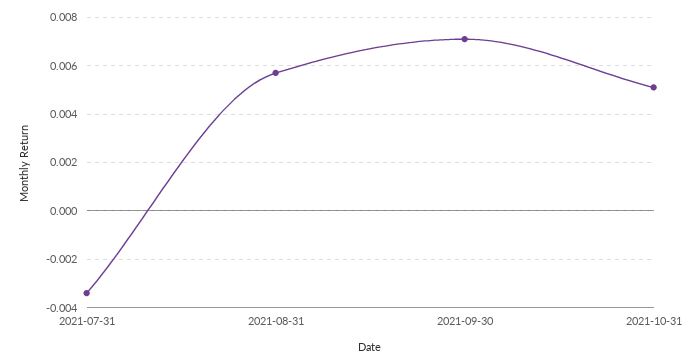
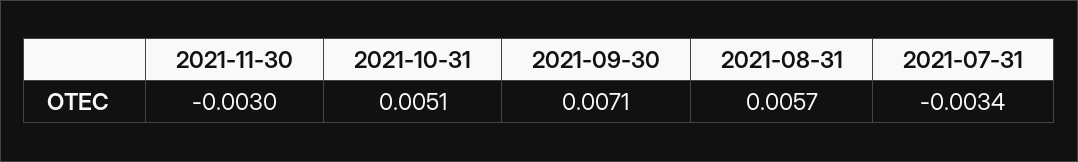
2021-11-30: none -> -0.003

